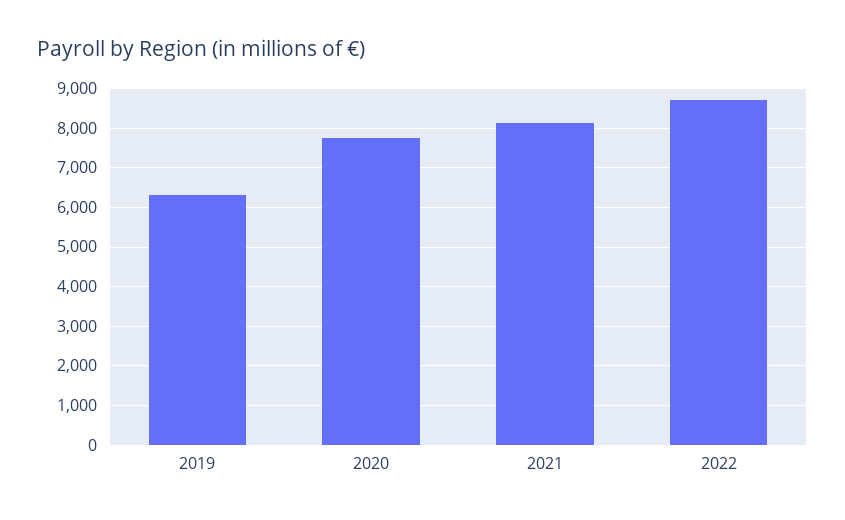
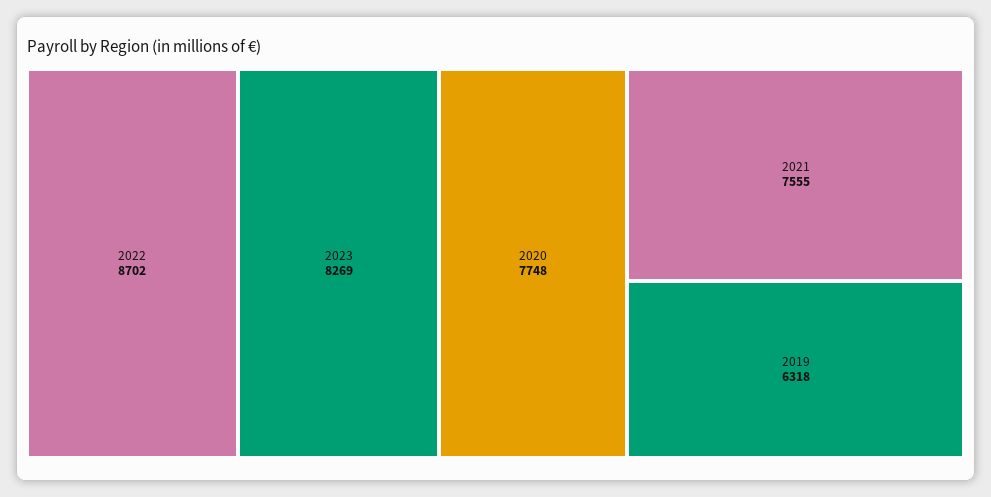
2021: 8200 -> 7555
2023: none -> 8269

